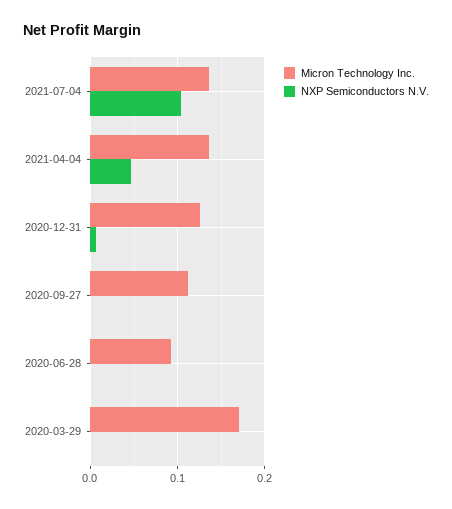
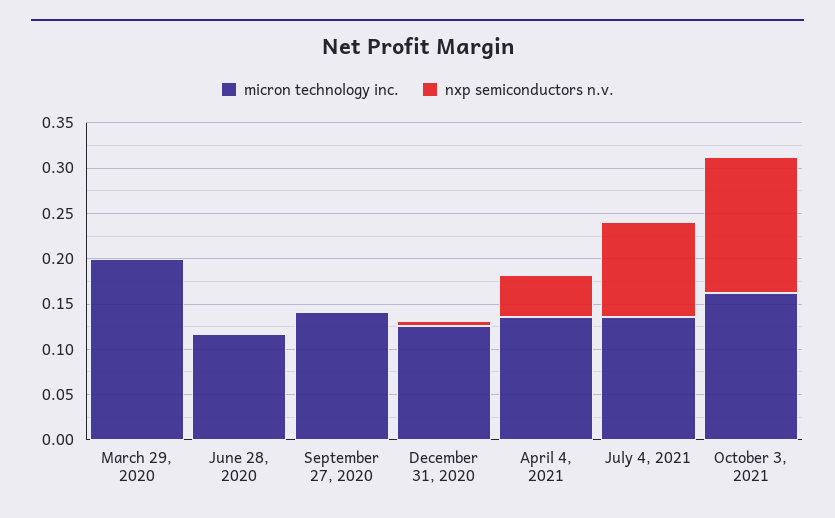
Micron Technology Inc., 2020-09-27: 0.11 -> 0.14
Micron Technology Inc., 2020-06-28: 0.09 -> 0.12
Micron Technology Inc., 2020-03-29: 0.17 -> 0.2
Micron Technology Inc., October 3, 2021: none -> 0.16
NXP Semiconductors N.V., October 3, 2021: none -> 0.15

